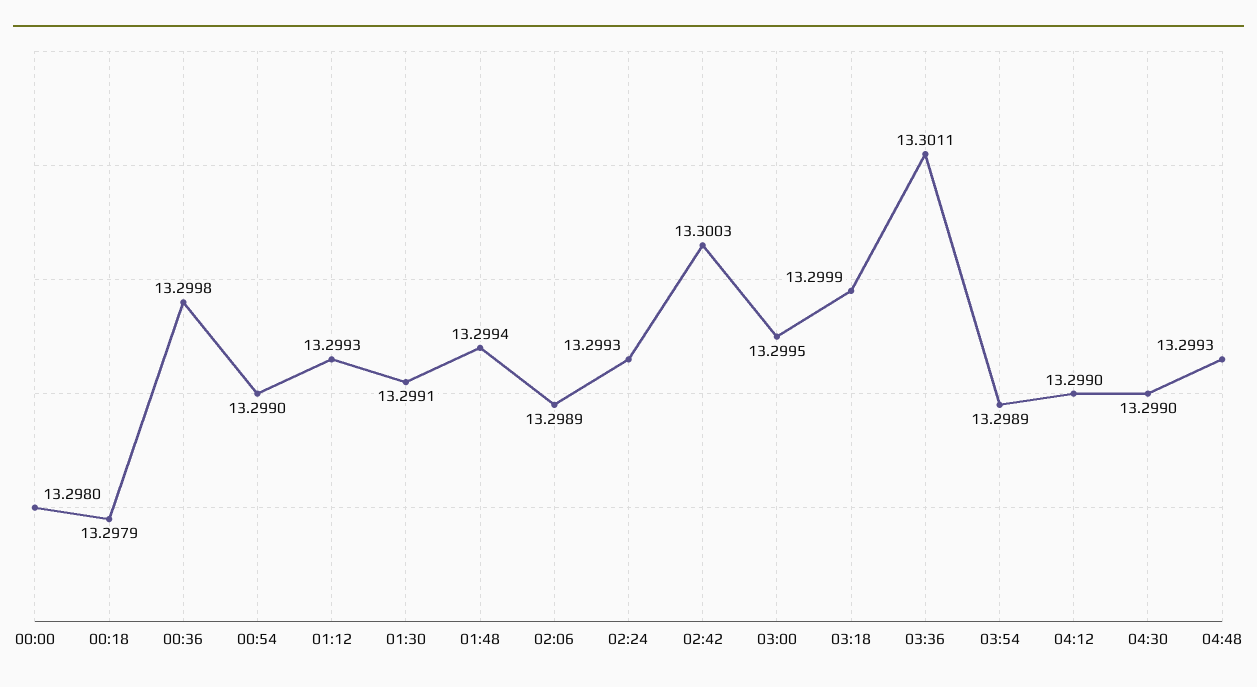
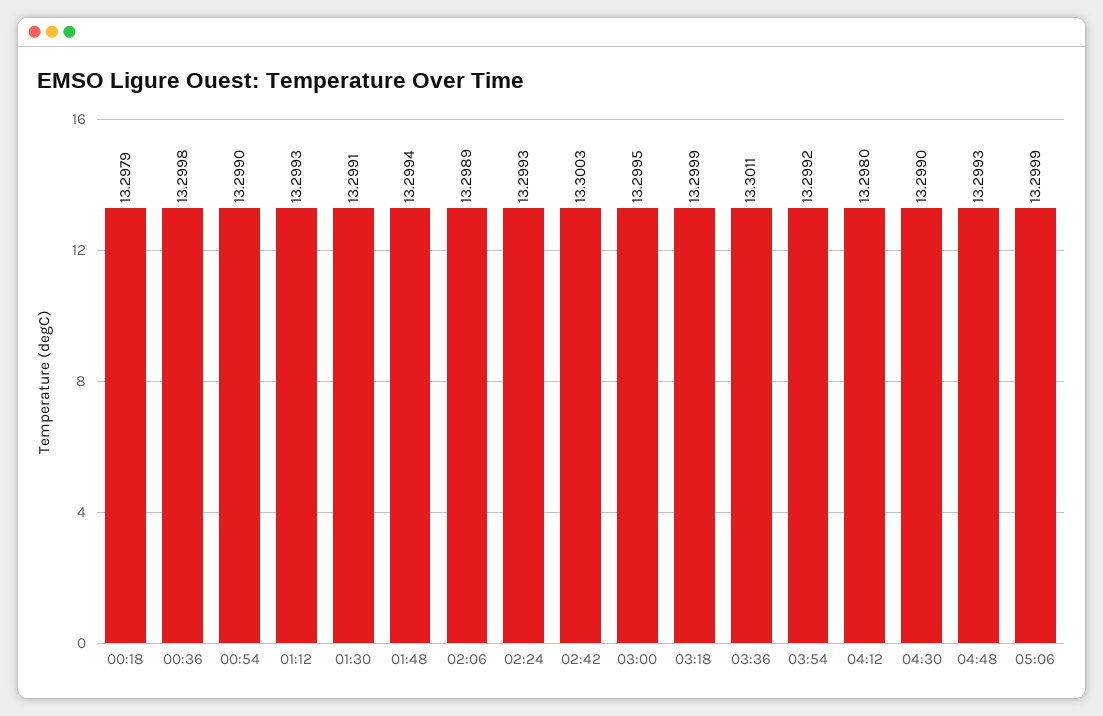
00:00: 13.298 -> none
03:54: 13.2989 -> 13.2992
04:12: 13.299 -> 13.298
05:06: none -> 13.2999

